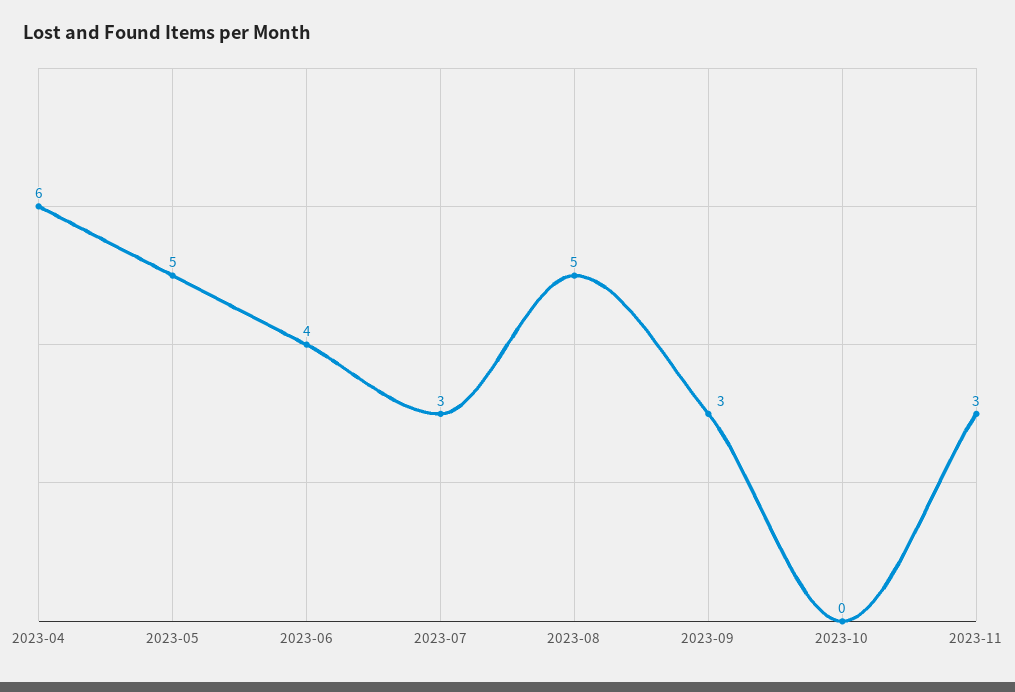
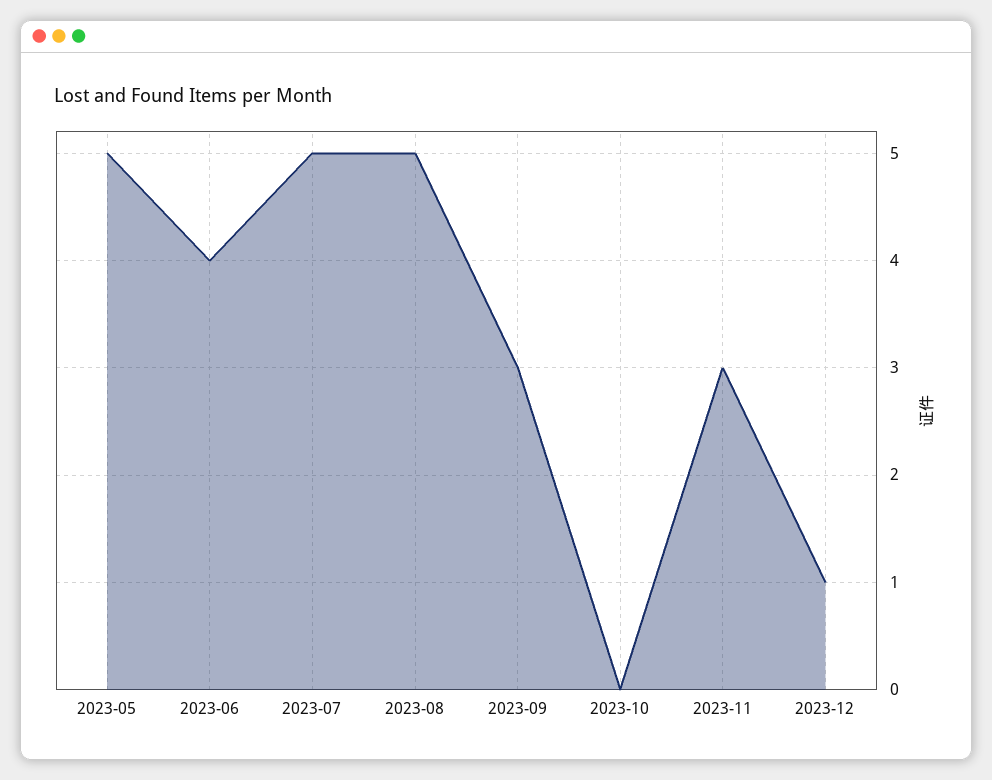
2023-04: 6 -> none
2023-07: 3 -> 5
2023-12: none -> 1

